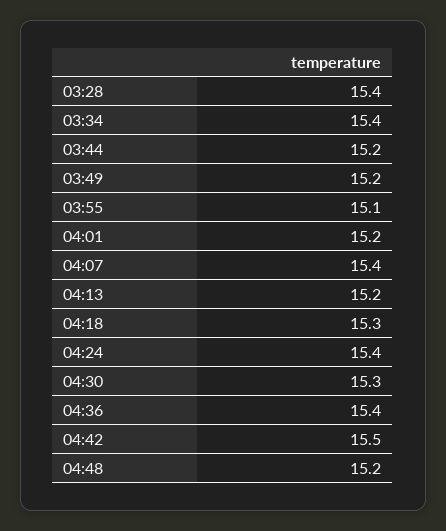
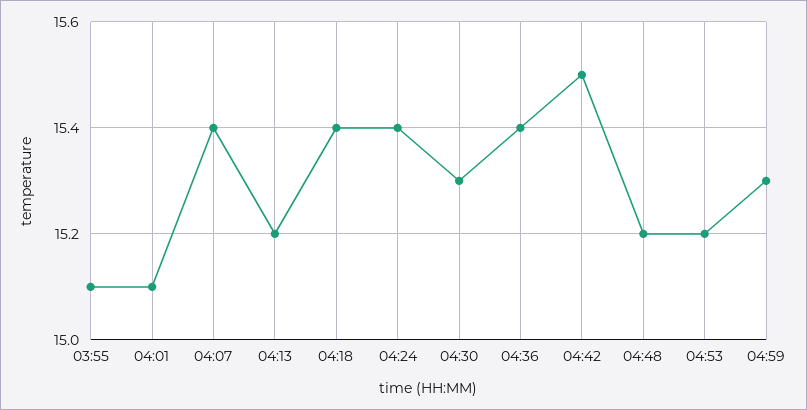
03:28: 15.4 -> none
03:34: 15.4 -> none
03:44: 15.2 -> none
03:49: 15.2 -> none
04:01: 15.2 -> 15.1
04:18: 15.3 -> 15.4
04:53: none -> 15.2
04:59: none -> 15.3

